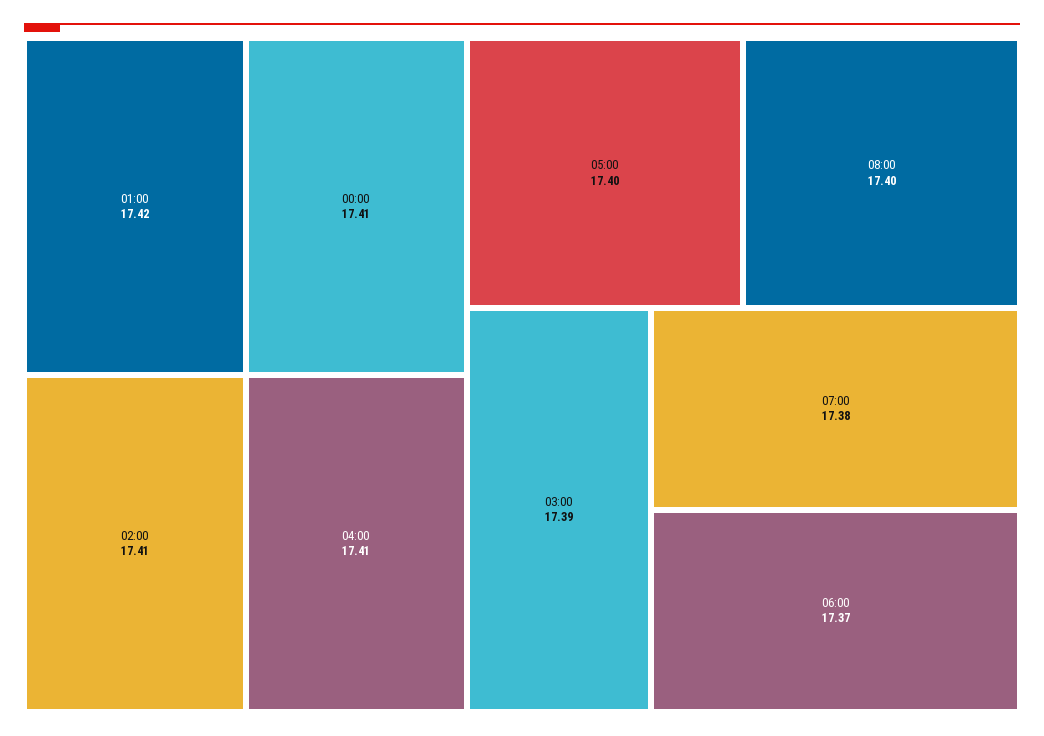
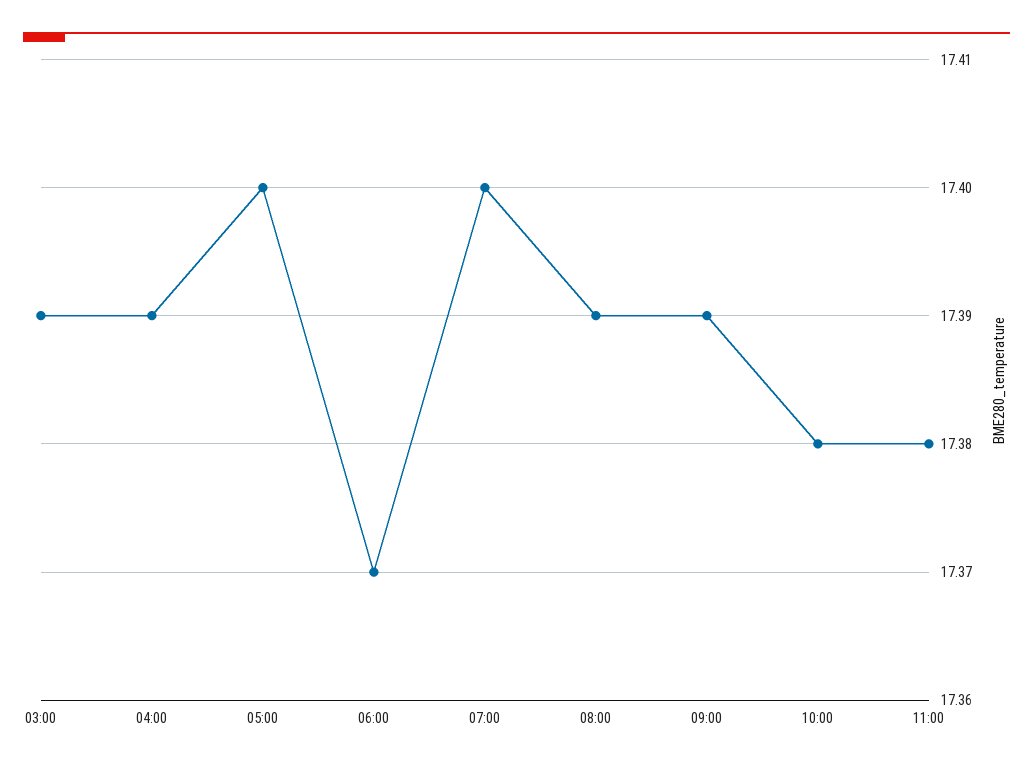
01:00: 17.42 -> none
00:00: 17.41 -> none
02:00: 17.41 -> none
04:00: 17.41 -> 17.39
08:00: 17.4 -> 17.39
07:00: 17.38 -> 17.4
09:00: none -> 17.39
10:00: none -> 17.38
11:00: none -> 17.38

